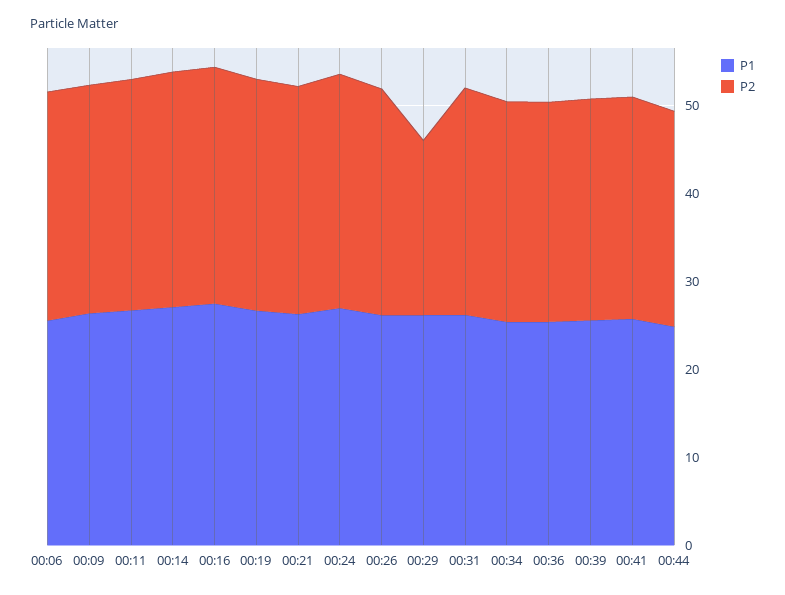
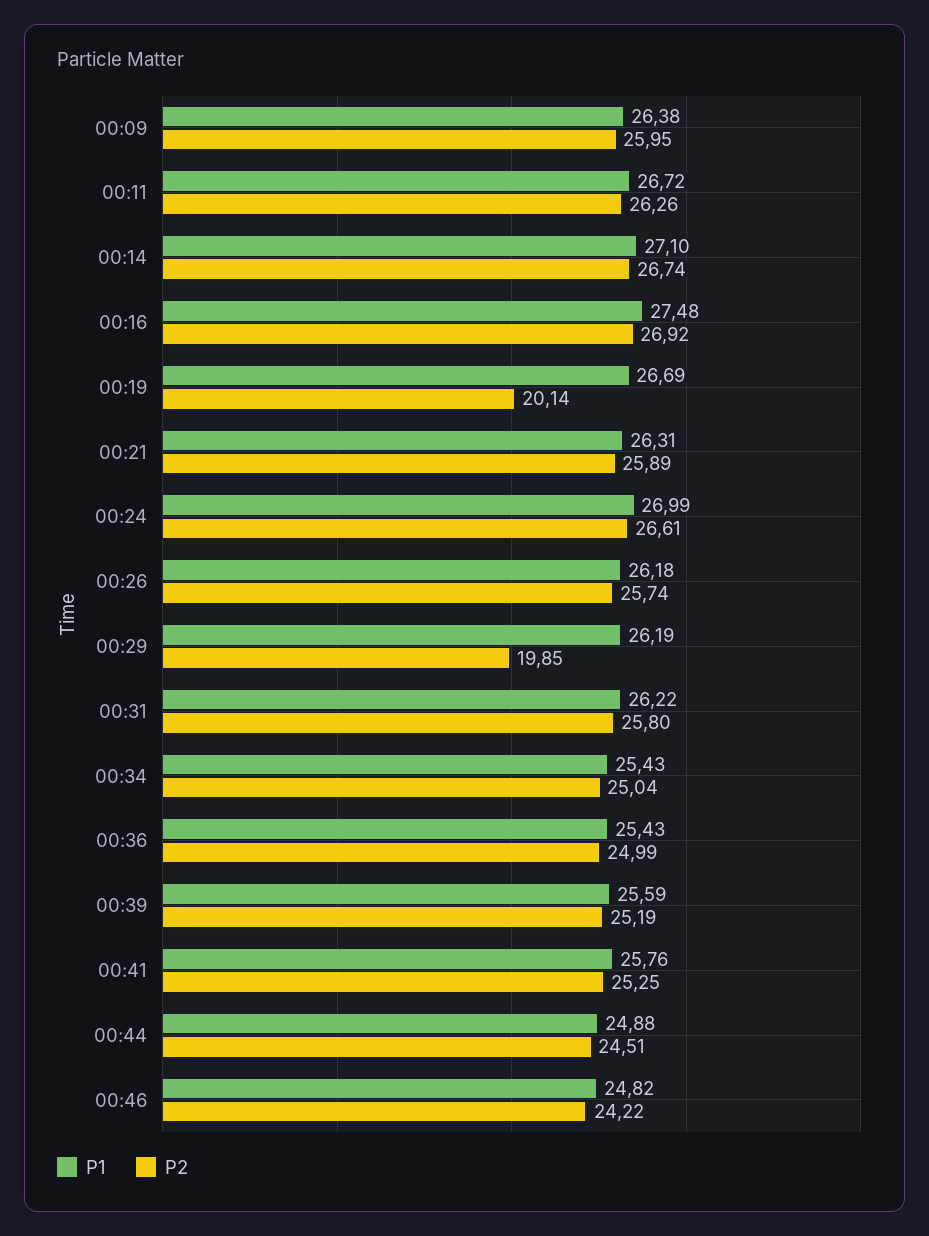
P1, 00:06: 26 -> none
P2, 00:06: 26 -> none
P2, 00:19: 26 -> 20.14
P1, 00:46: none -> 24.82
P2, 00:46: none -> 24.22

